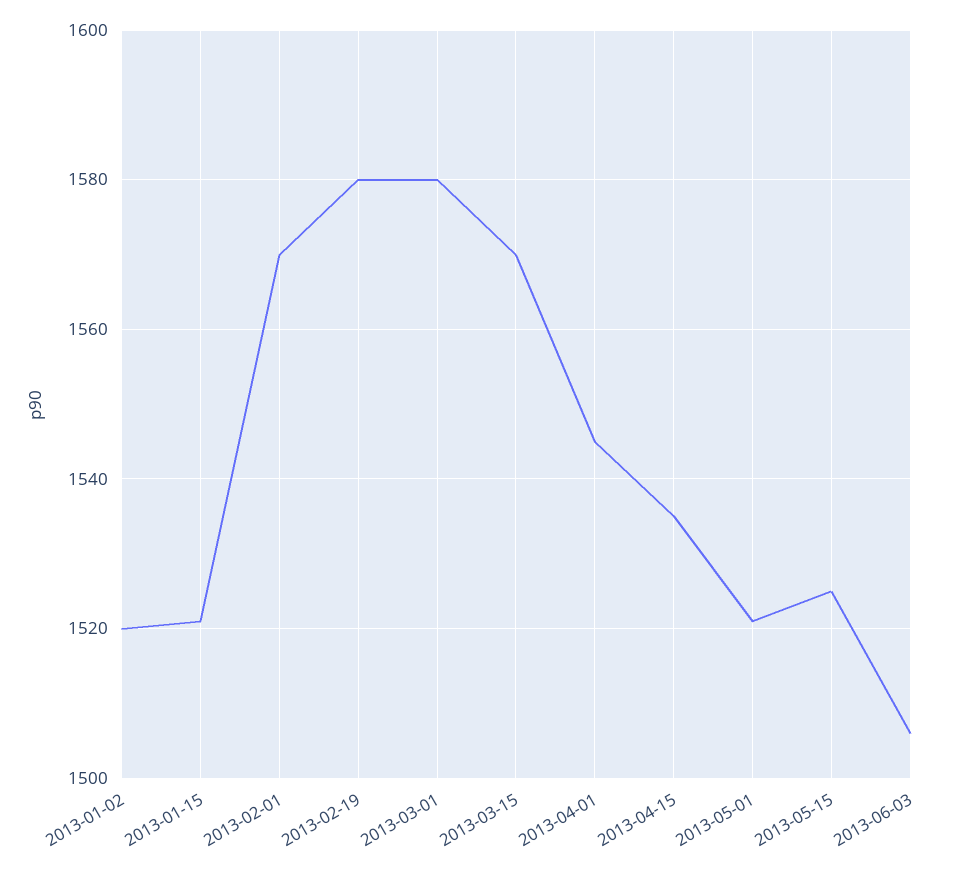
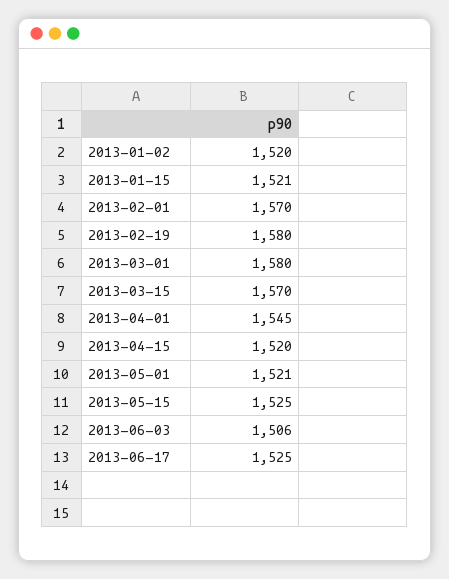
2013-04-15: 1535 -> 1520
2013-06-17: none -> 1525

